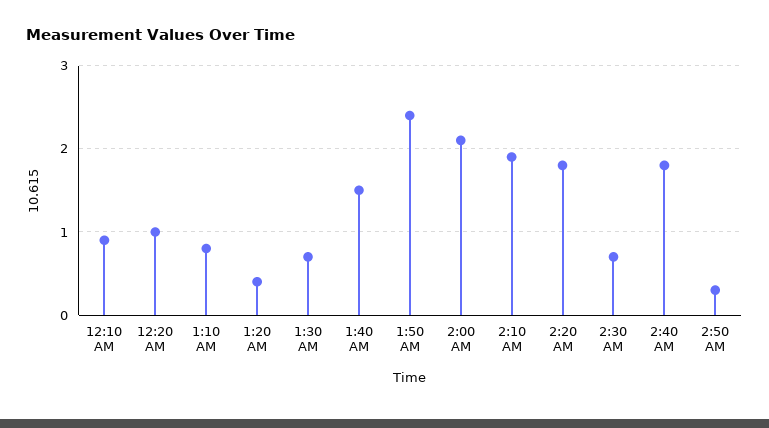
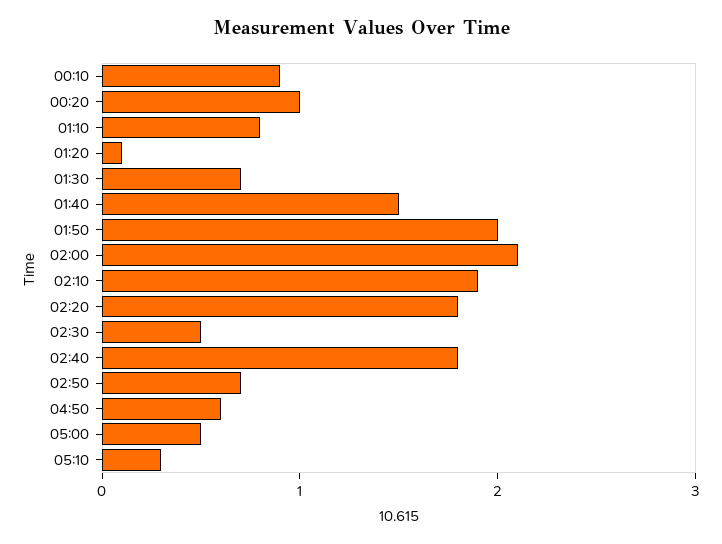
1:20 AM: 0.4 -> 0.1
1:50 AM: 2.4 -> 2
2:30 AM: 0.7 -> 0.5
2:50 AM: 0.3 -> 0.7
04:50: none -> 0.6
05:00: none -> 0.5
05:10: none -> 0.3

